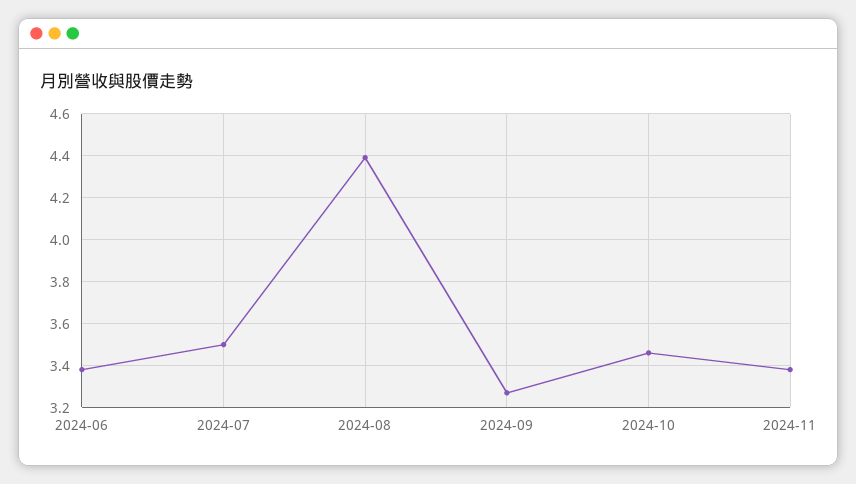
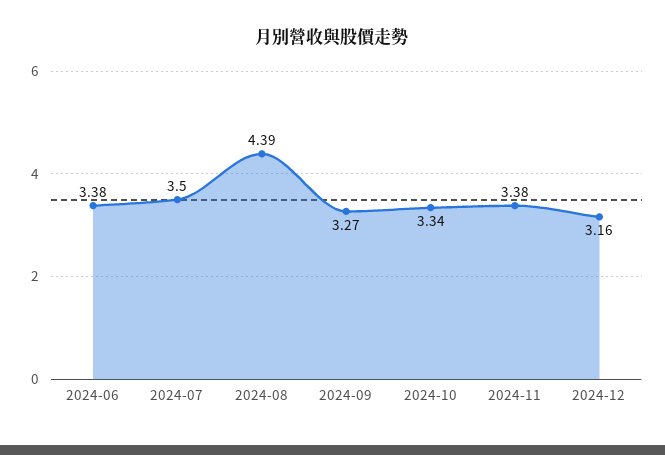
2024-10: 3.45 -> 3.34
2024-12: none -> 3.16

